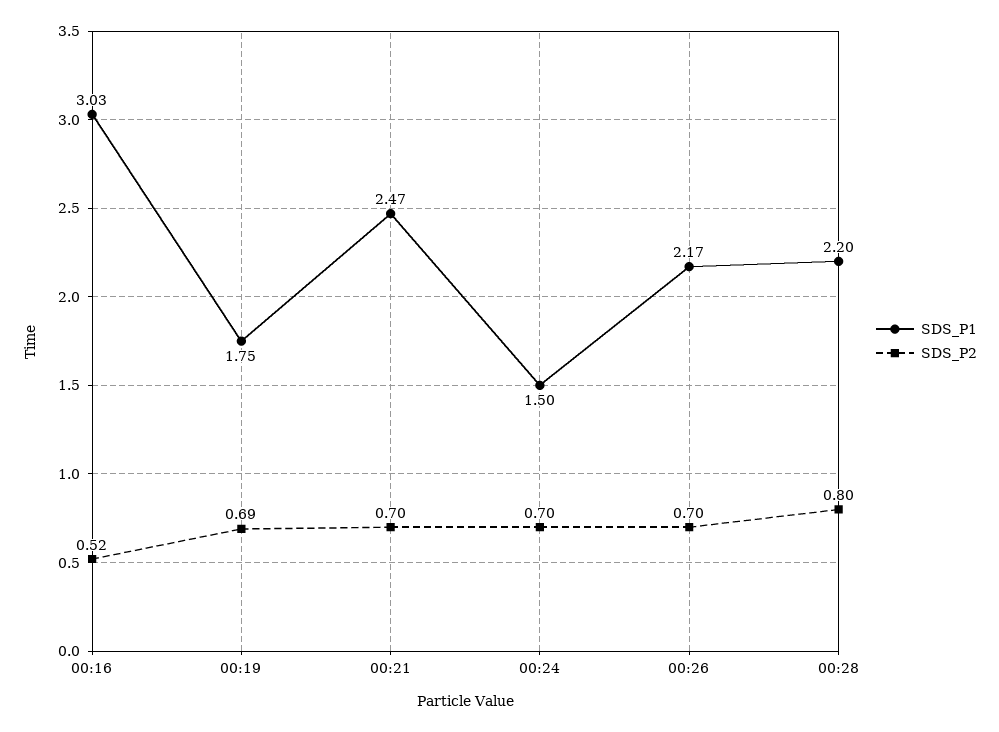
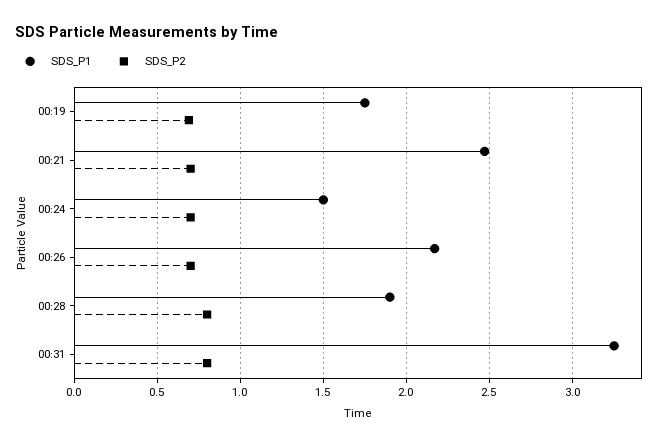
SDS_P1, 00:16: 3.03 -> none
SDS_P2, 00:16: 0.52 -> none
SDS_P1, 00:28: 2.2 -> 1.9
SDS_P1, 00:31: none -> 3.25
SDS_P2, 00:31: none -> 0.8

